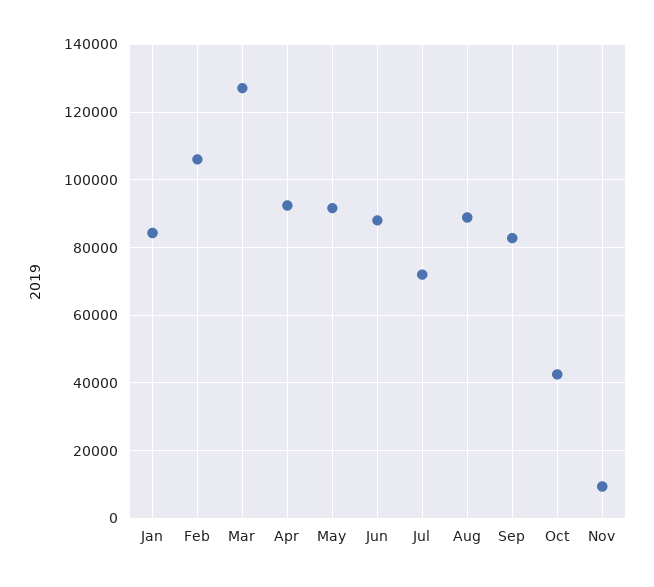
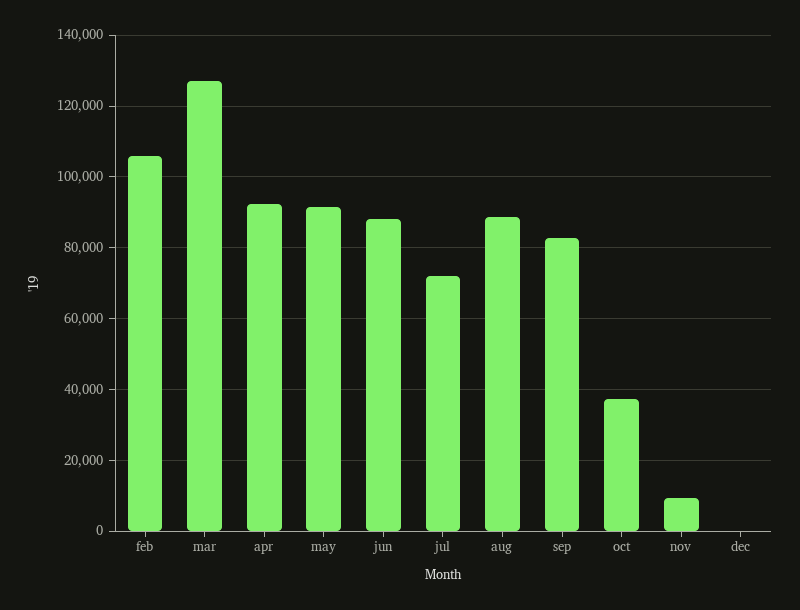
Jan: 84000 -> none
Oct: 42000 -> 38000
dec: none -> 0

